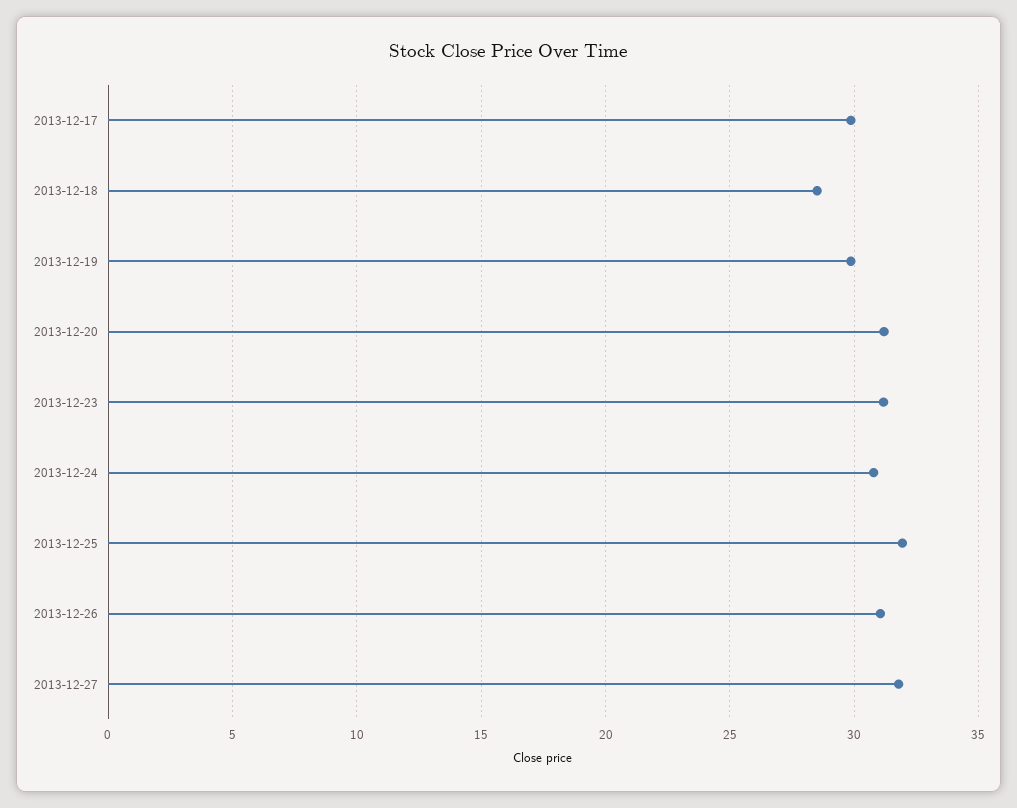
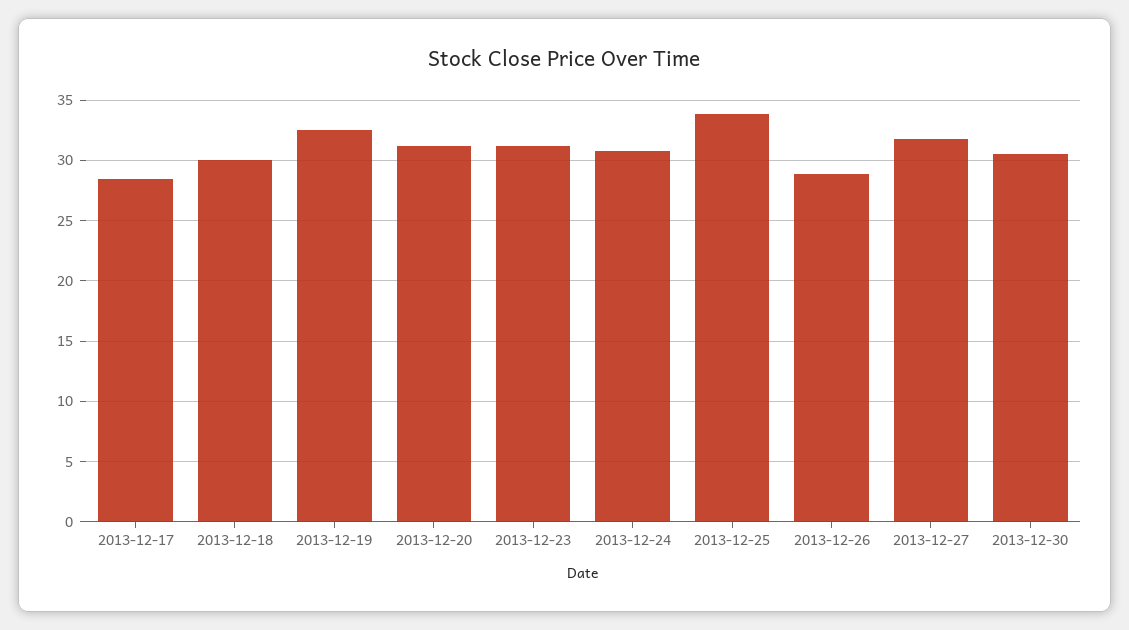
2013-12-17: 30 -> 28.5
2013-12-18: 28.5 -> 30
2013-12-19: 30 -> 32.5
2013-12-25: 32 -> 34
2013-12-26: 31 -> 29
2013-12-30: none -> 30.5

